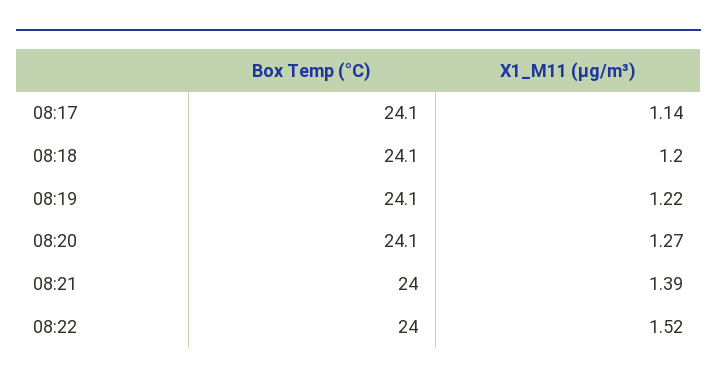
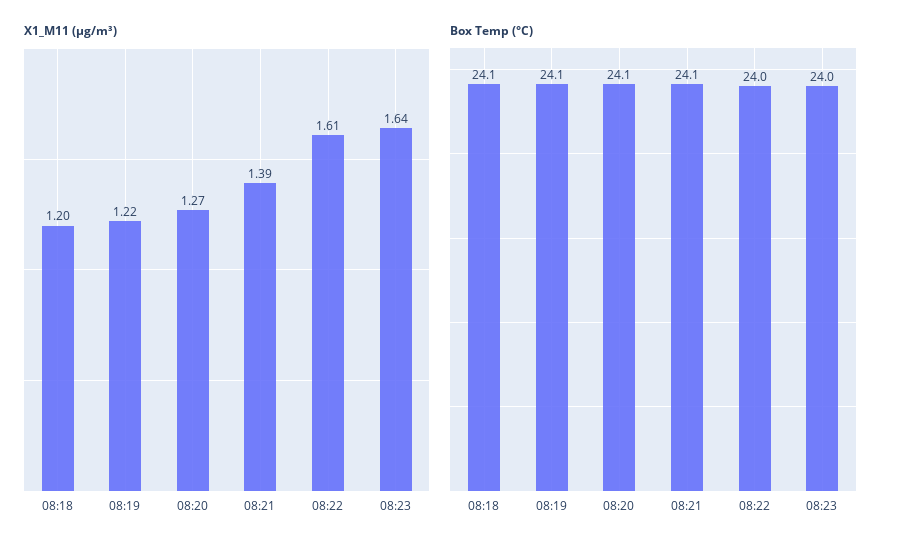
Box Temp (°C), 08:17: 24.1 -> none
X1_M11 (μg/m³), 08:17: 1.14 -> none
Box Temp (°C), 08:21: 24 -> 24.1
X1_M11 (μg/m³), 08:22: 1.52 -> 1.61
X1_M11 (μg/m³), 08:23: none -> 1.64
Box Temp (°C), 08:23: none -> 24

